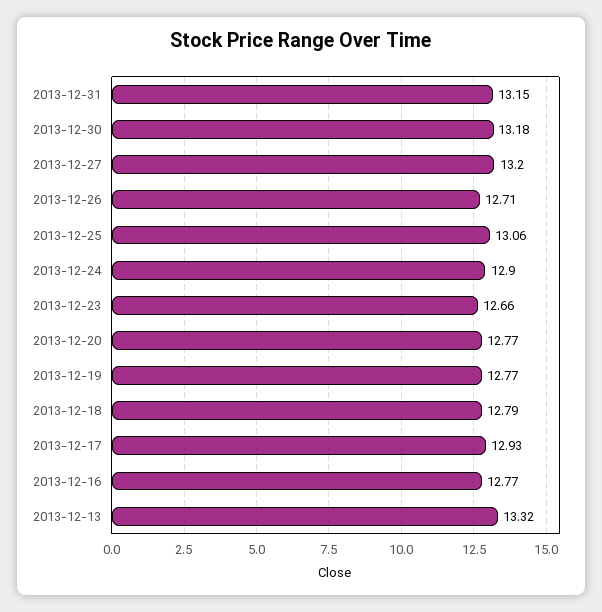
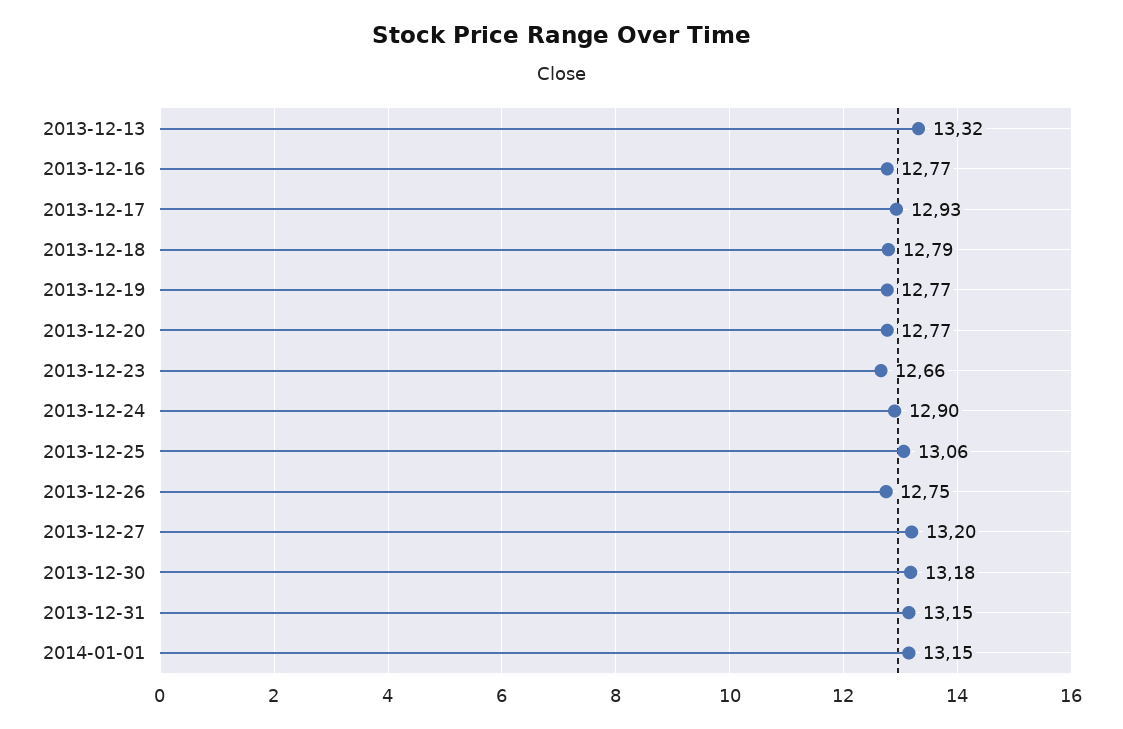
2013-12-26: 12.71 -> 12.75
2014-01-01: none -> 13.15

